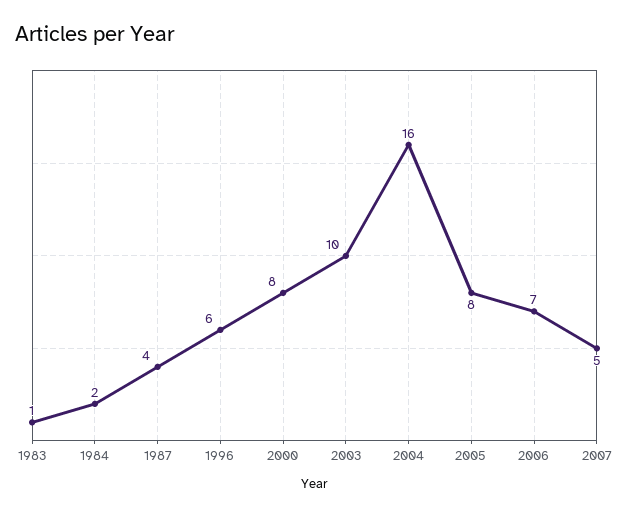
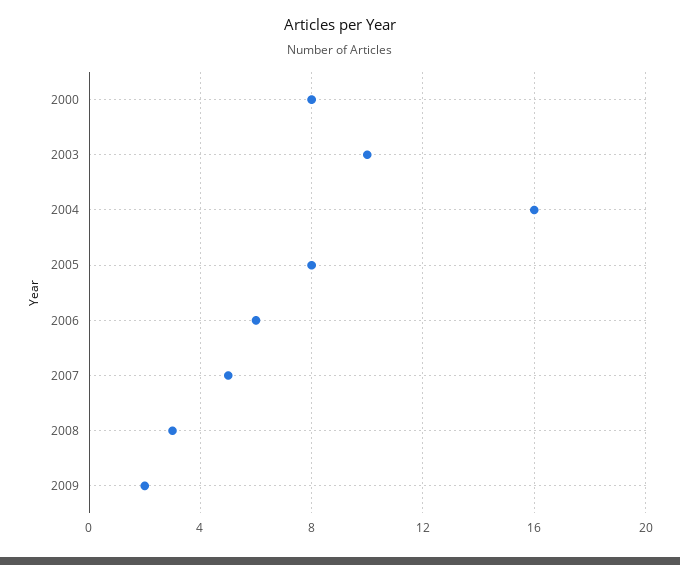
1983: 1 -> none
1984: 2 -> none
1987: 4 -> none
1996: 6 -> none
2006: 7 -> 6
2008: none -> 3
2009: none -> 2

